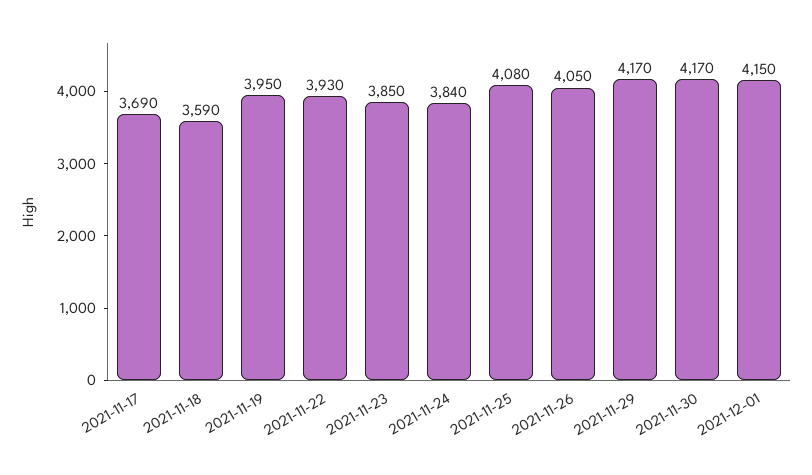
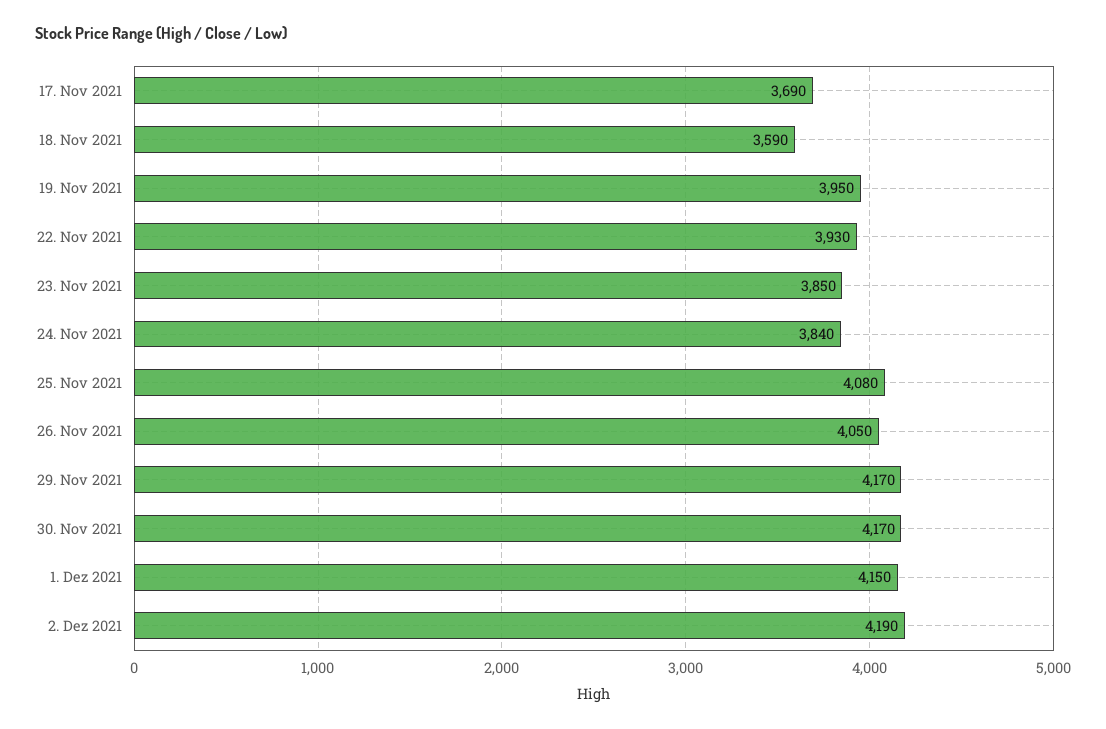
2. Dez 2021: none -> 4190

